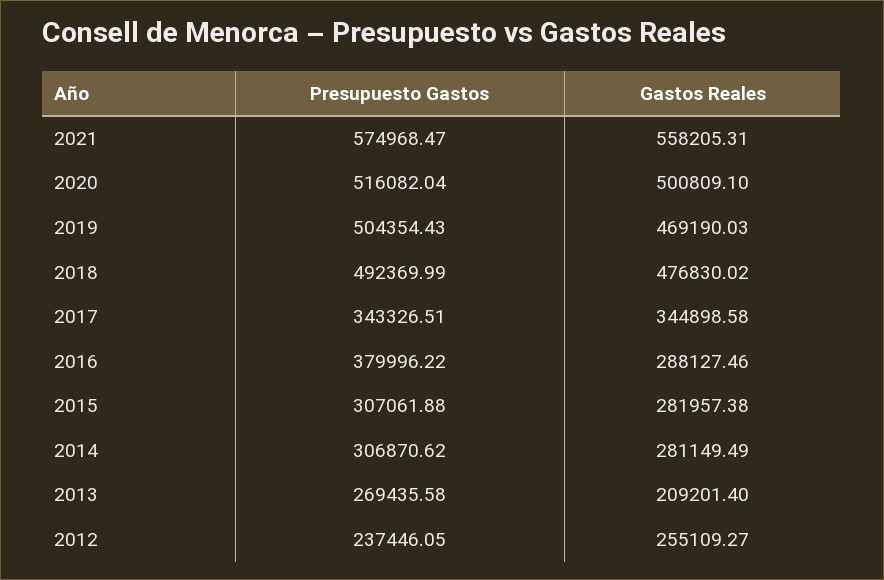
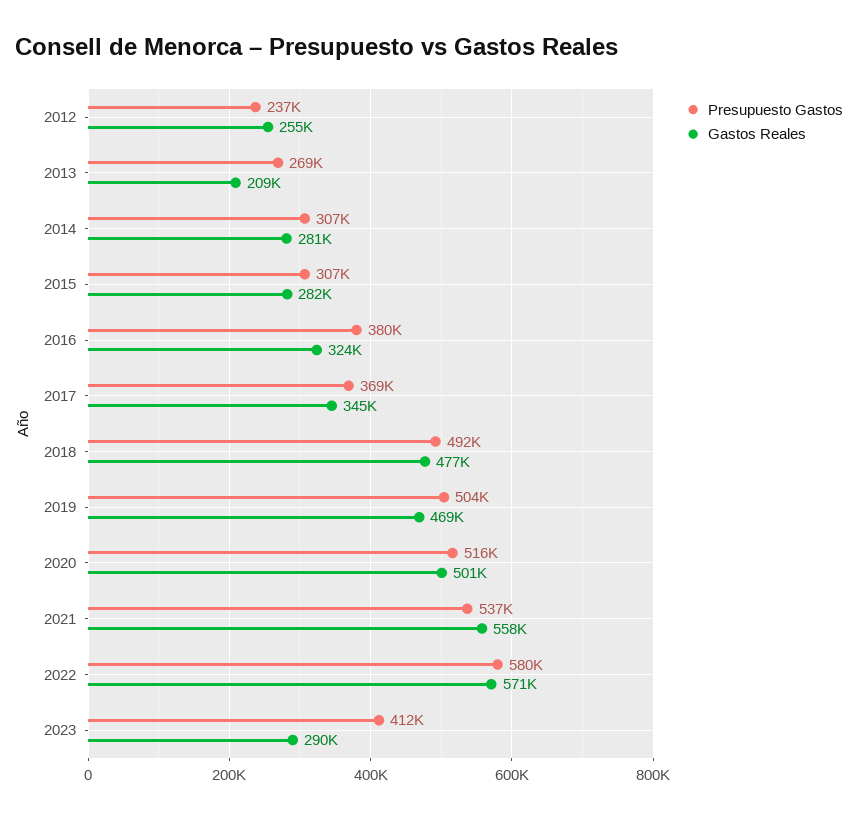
Presupuesto Gastos, 2021: 574968.47 -> 537000
Presupuesto Gastos, 2017: 343326.51 -> 369000
Gastos Reales, 2016: 288127.46 -> 324000
Presupuesto Gastos, 2022: none -> 580000
Gastos Reales, 2022: none -> 571000
Presupuesto Gastos, 2023: none -> 412000
Gastos Reales, 2023: none -> 290000

